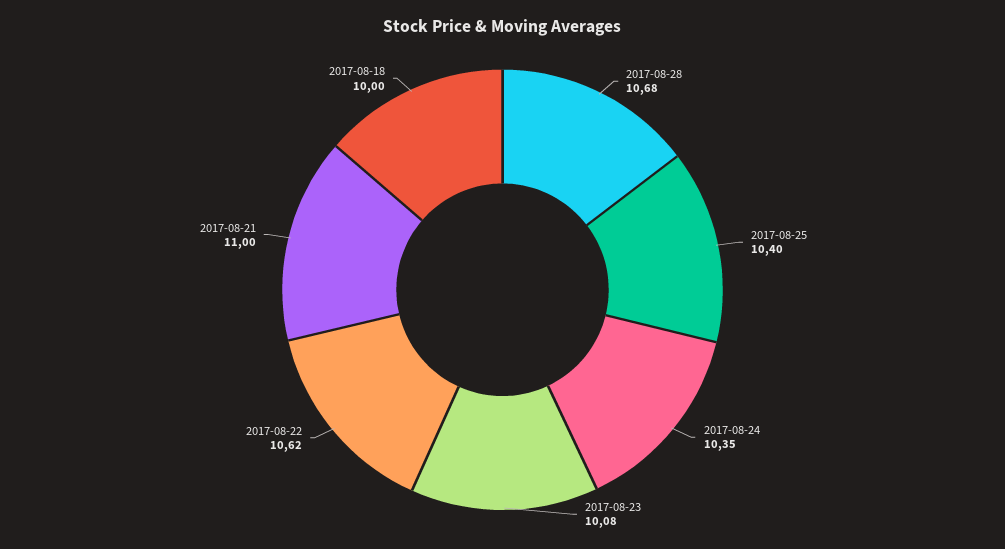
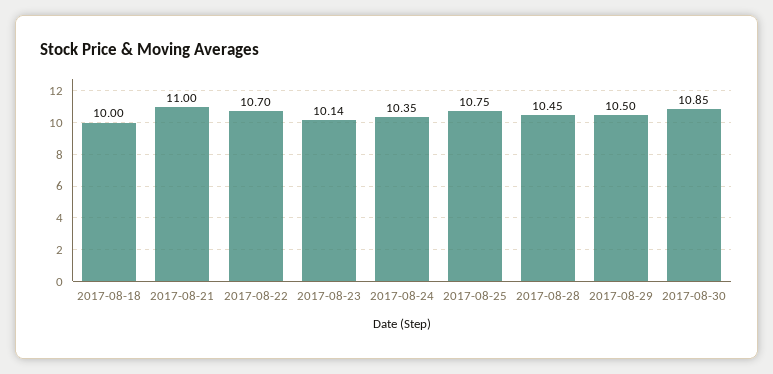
2017-08-28: 10.68 -> 10.45
2017-08-25: 10.4 -> 10.75
2017-08-23: 10.08 -> 10.14
2017-08-22: 10.62 -> 10.7
2017-08-29: none -> 10.5
2017-08-30: none -> 10.85

